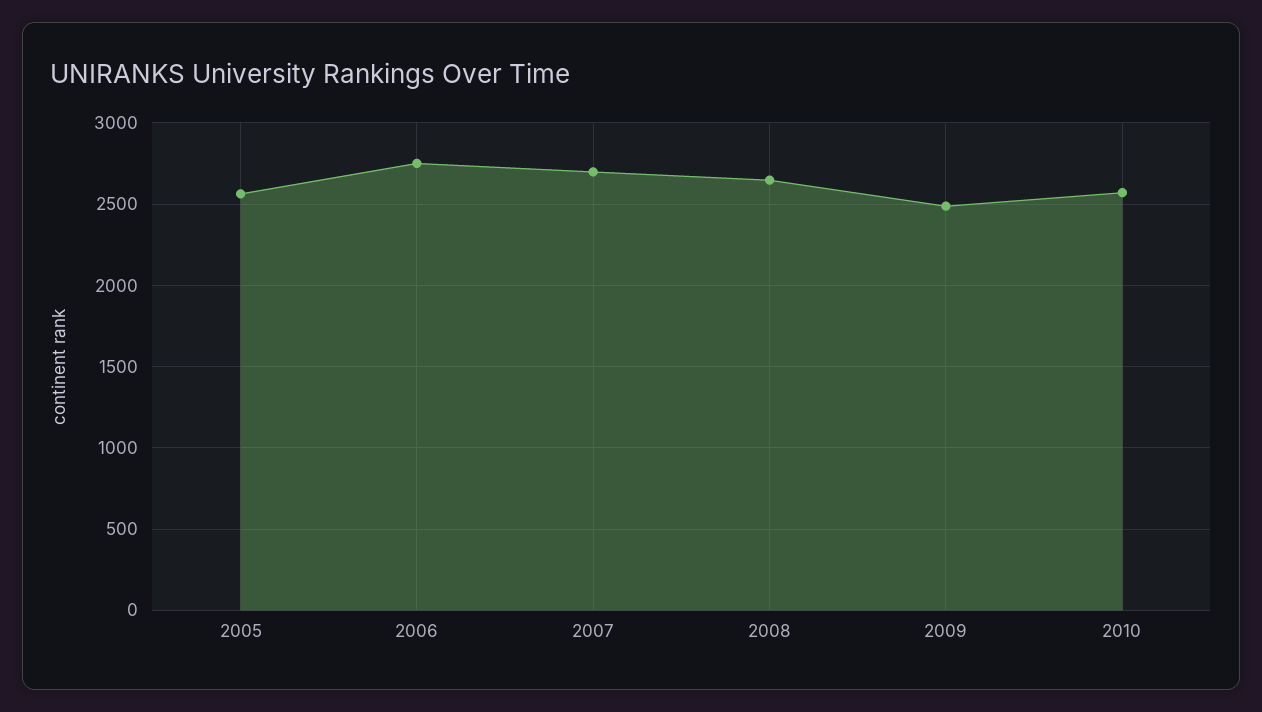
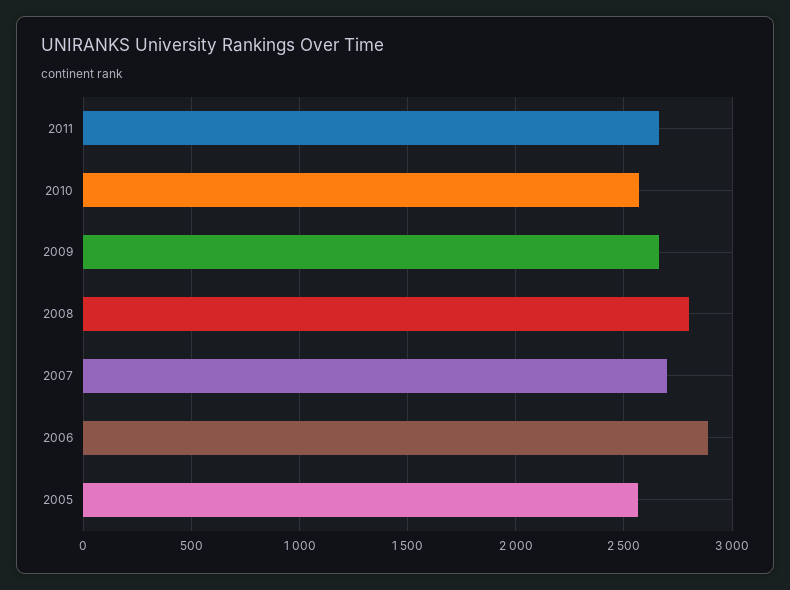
2006: 2750 -> 2900
2008: 2650 -> 2800
2009: 2500 -> 2650
2011: none -> 2650

